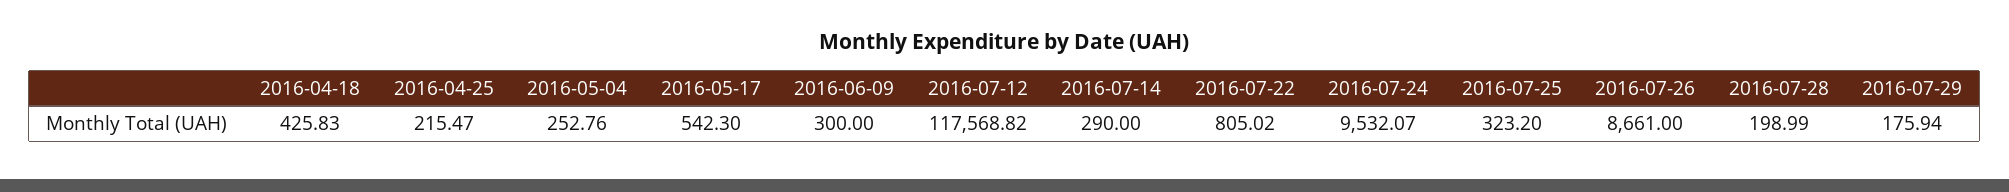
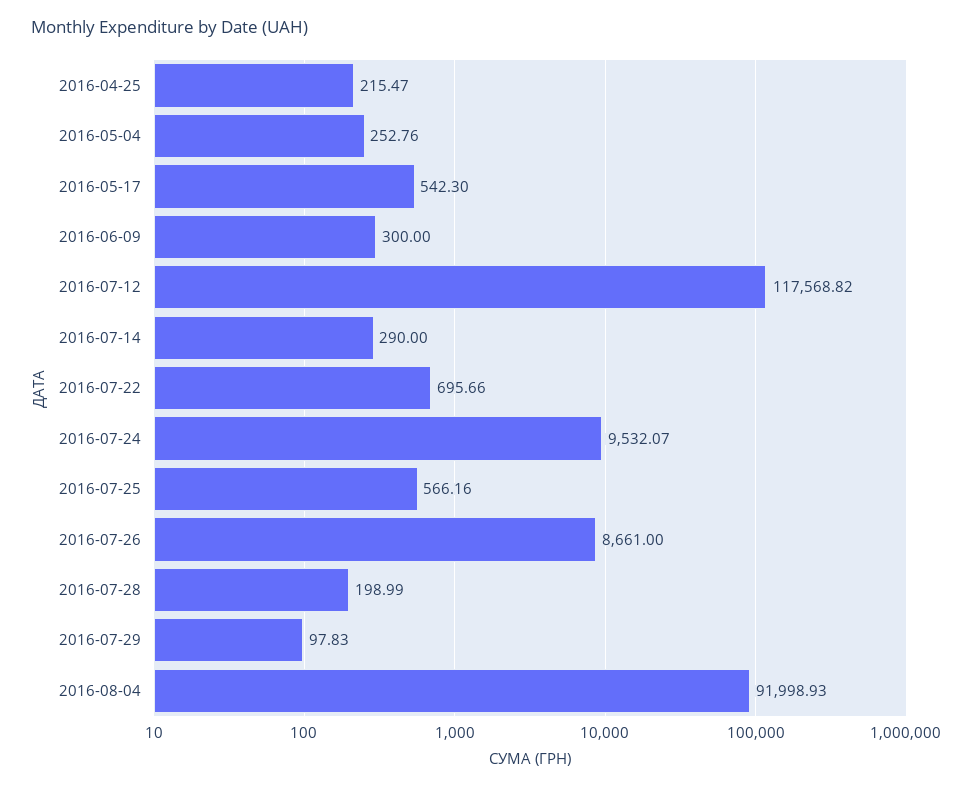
2016-04-18: 425.83 -> none
2016-07-22: 805.02 -> 695.66
2016-07-25: 323.2 -> 566.16
2016-07-29: 175.94 -> 97.83
2016-08-04: none -> 91998.93

